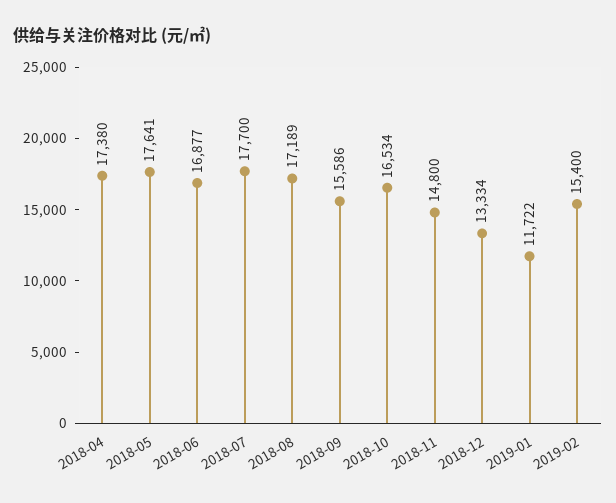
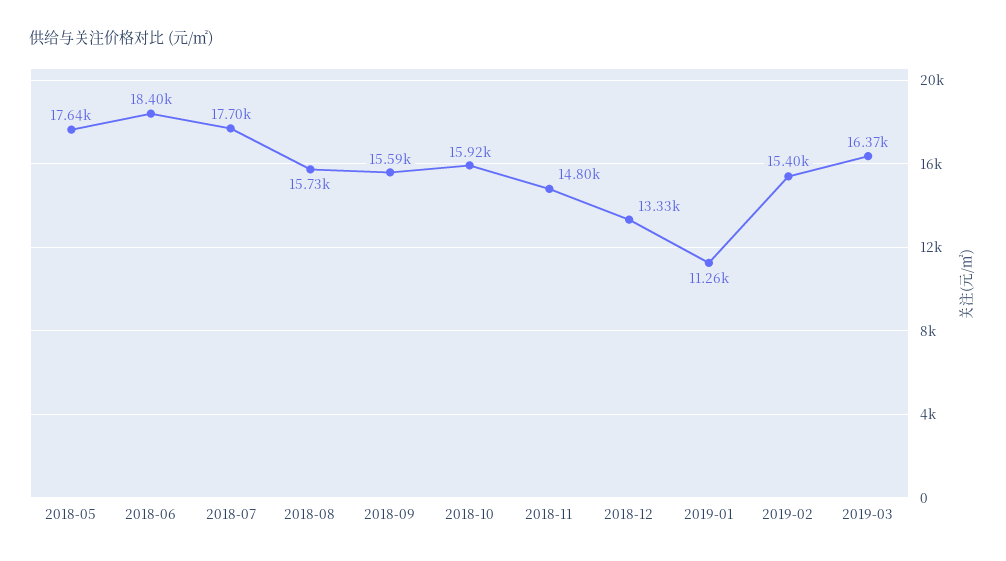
2018-04: 17380 -> none
2018-06: 16877 -> 18400
2018-08: 17189 -> 15730
2018-10: 16534 -> 15920
2019-01: 11722 -> 11260
2019-03: none -> 16370

